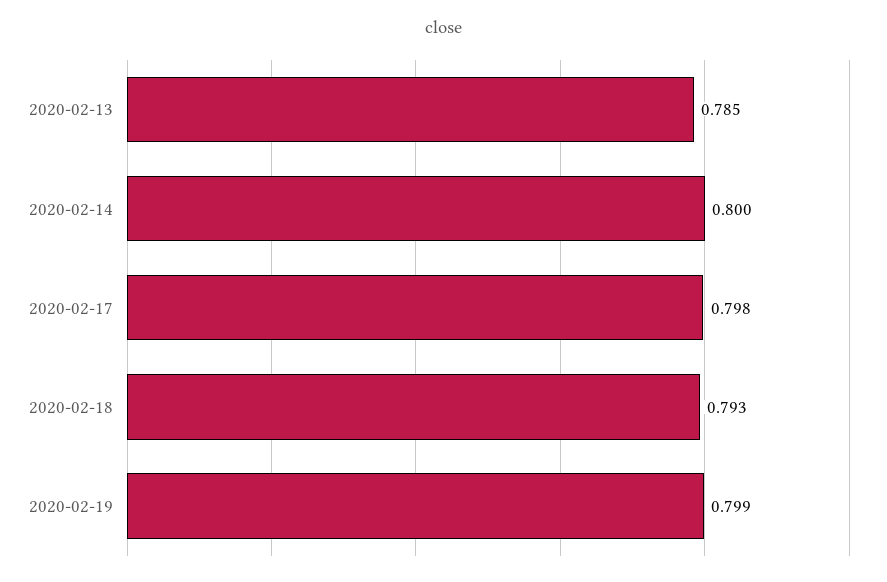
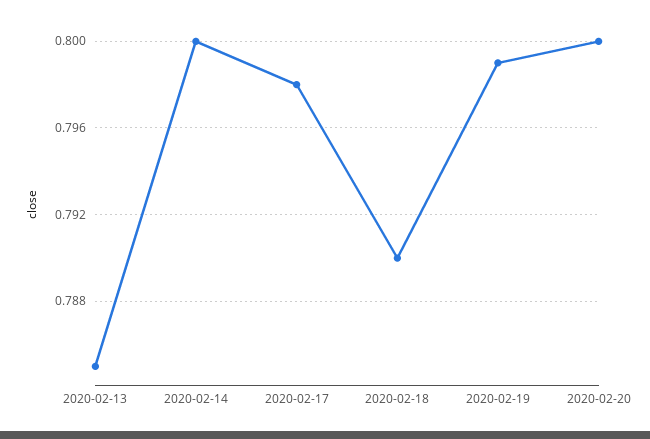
2020-02-18: 0.793 -> 0.79
2020-02-20: none -> 0.8

